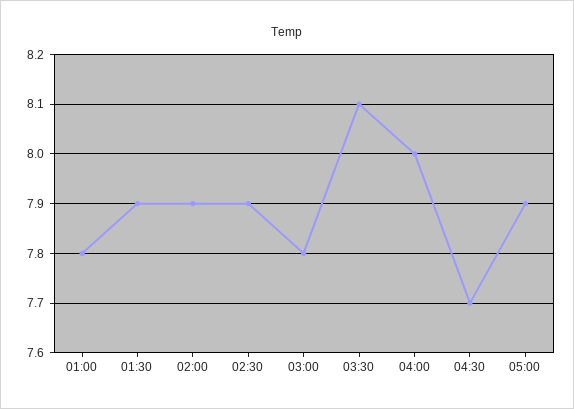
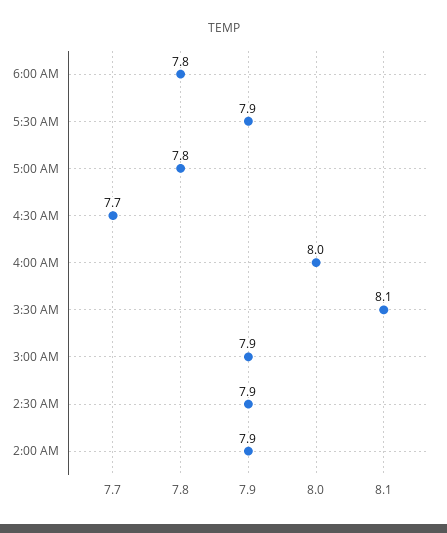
01:00: 7.8 -> none
01:30: 7.9 -> none
03:00: 7.8 -> 7.9
05:00: 7.9 -> 7.8
6:00 AM: none -> 7.8
5:30 AM: none -> 7.9

